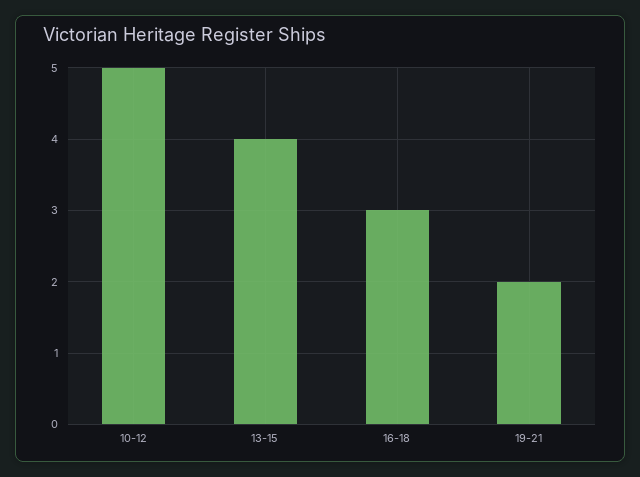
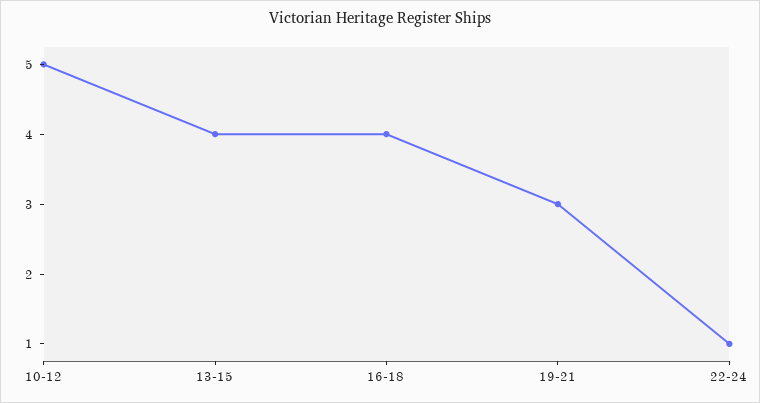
16-18: 3 -> 4
19-21: 2 -> 3
22-24: none -> 1

